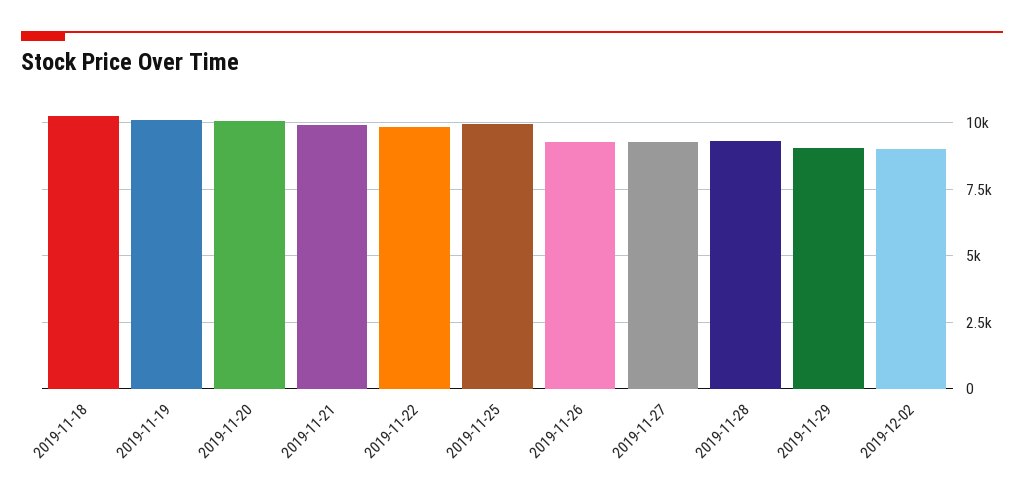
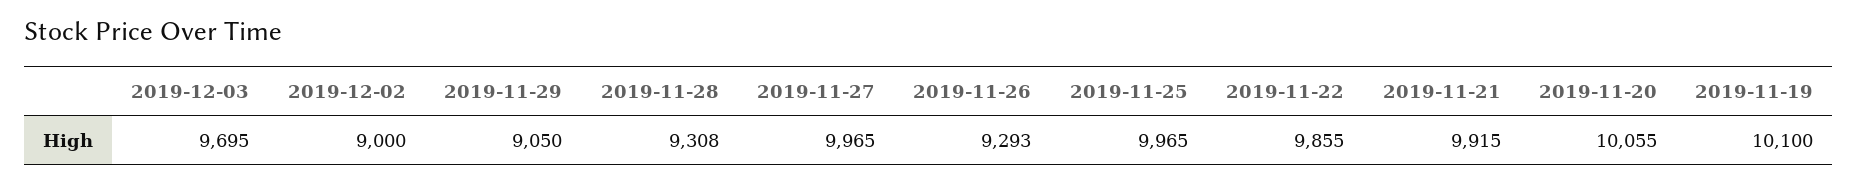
2019-11-18: 10250 -> none
2019-11-27: 9250 -> 9965
2019-12-03: none -> 9695

